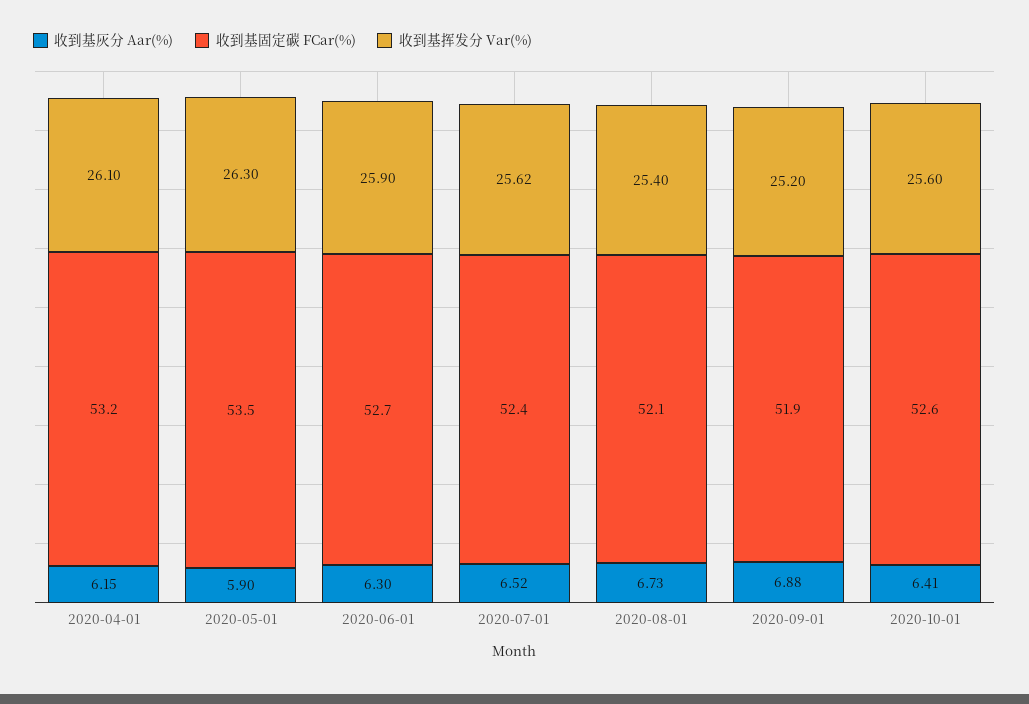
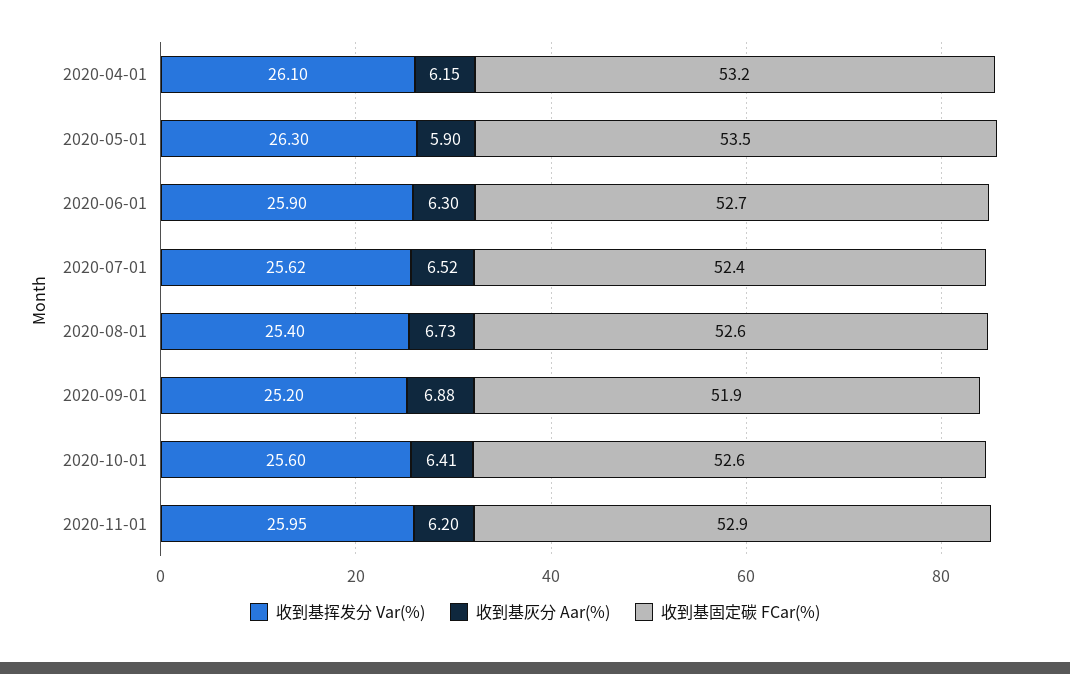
收到基固定碳 FCar(%), 2020-08-01: 52.1 -> 52.6
收到基挥发分 Var(%), 2020-11-01: none -> 25.95
收到基灰分 Aar(%), 2020-11-01: none -> 6.2
收到基固定碳 FCar(%), 2020-11-01: none -> 52.9

